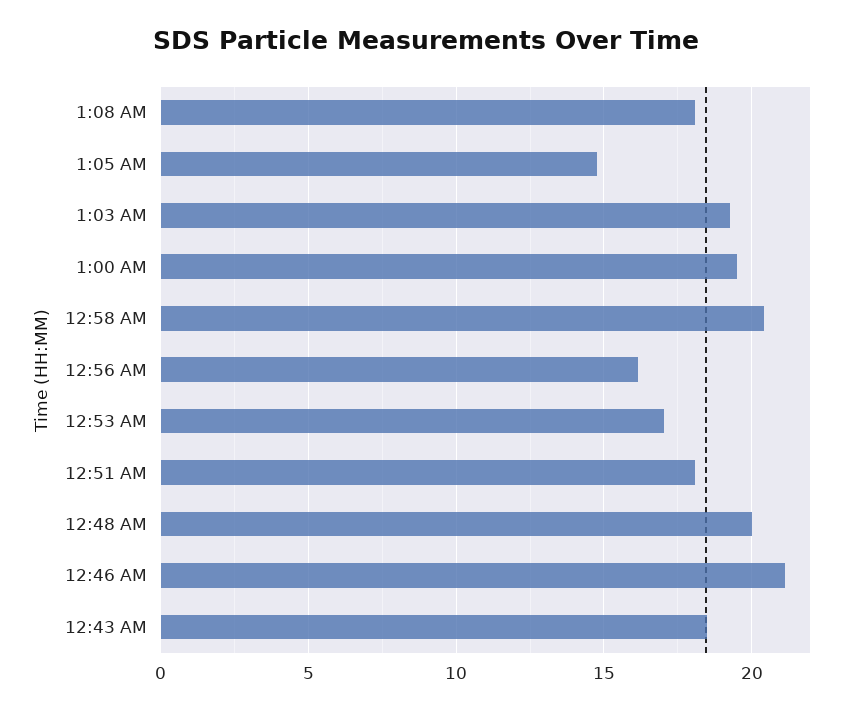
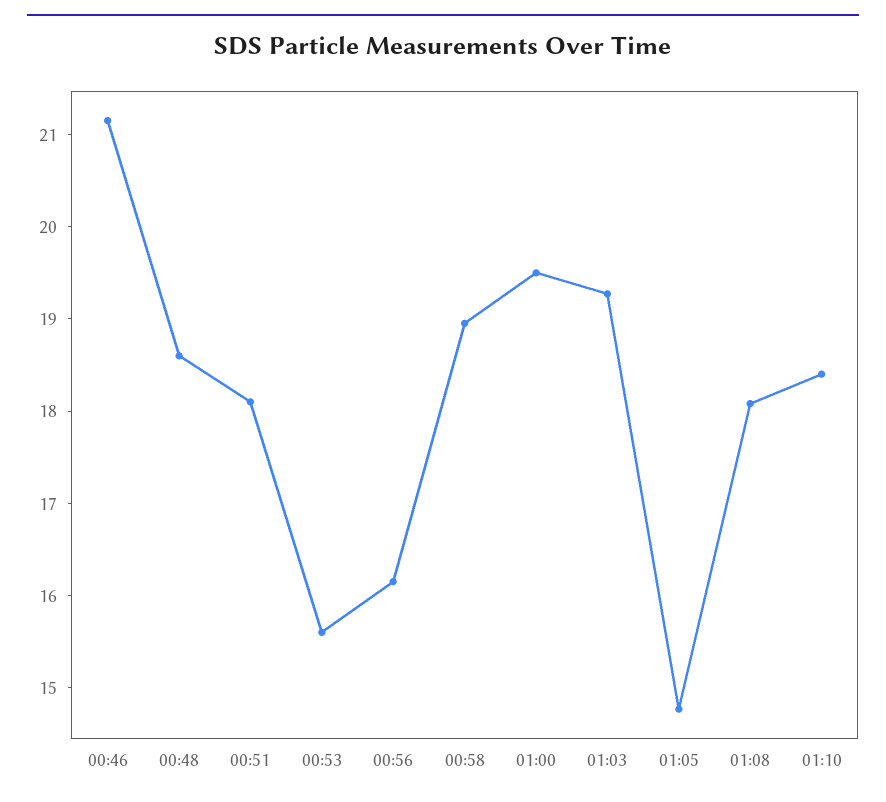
12:58 AM: 20.5 -> 19
12:53 AM: 17 -> 15.6
12:48 AM: 20 -> 18.6
12:43 AM: 18.5 -> none
01:10: none -> 18.4

